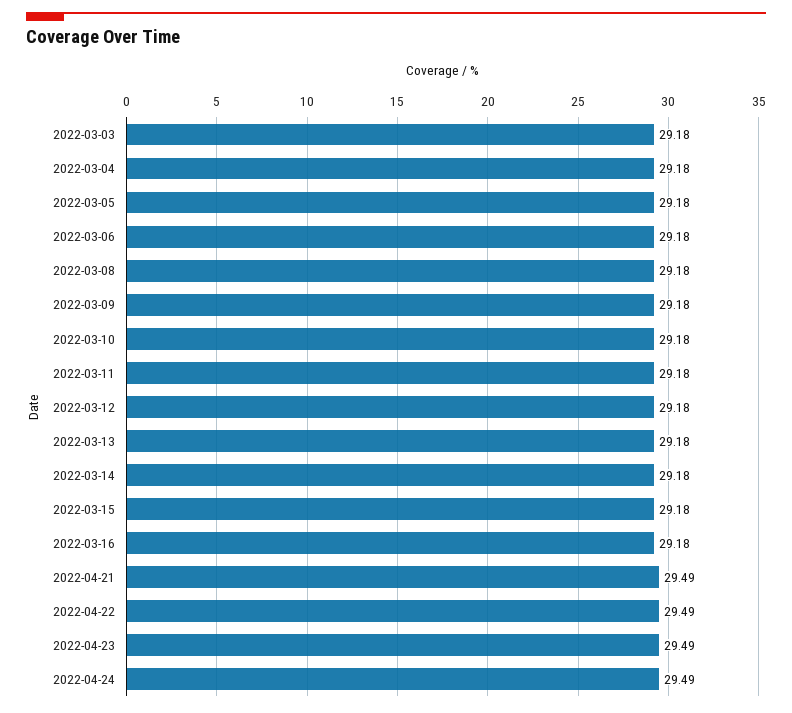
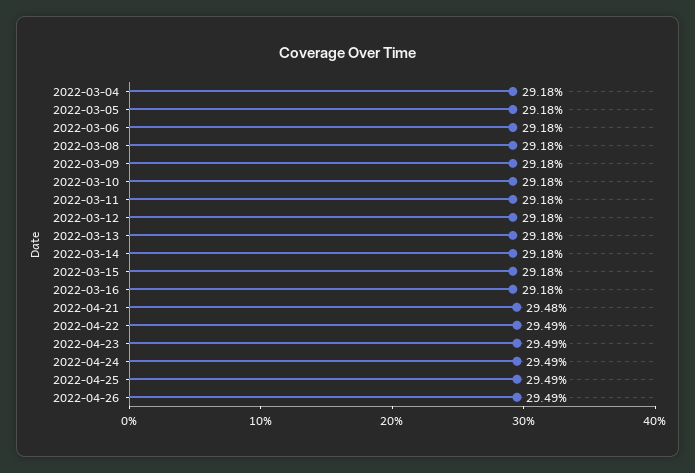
2022-03-03: 29.18 -> none
2022-04-21: 29.49 -> 29.48
2022-04-25: none -> 29.49
2022-04-26: none -> 29.49

